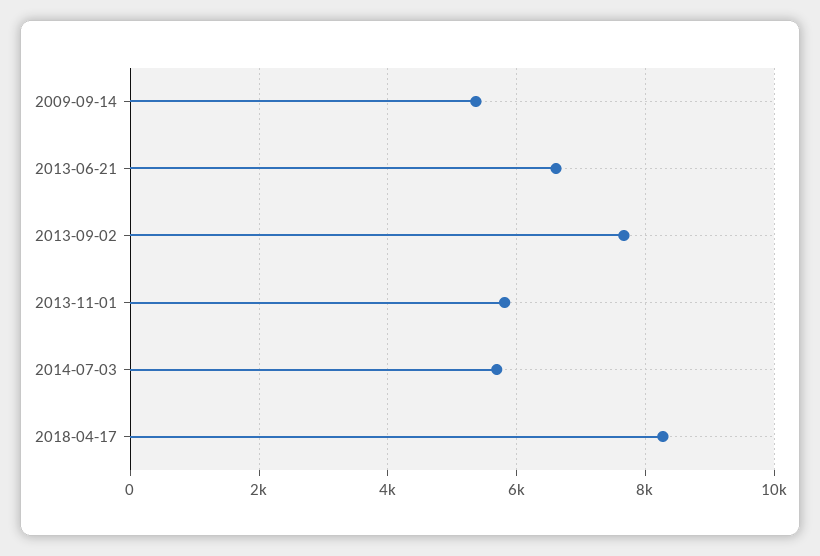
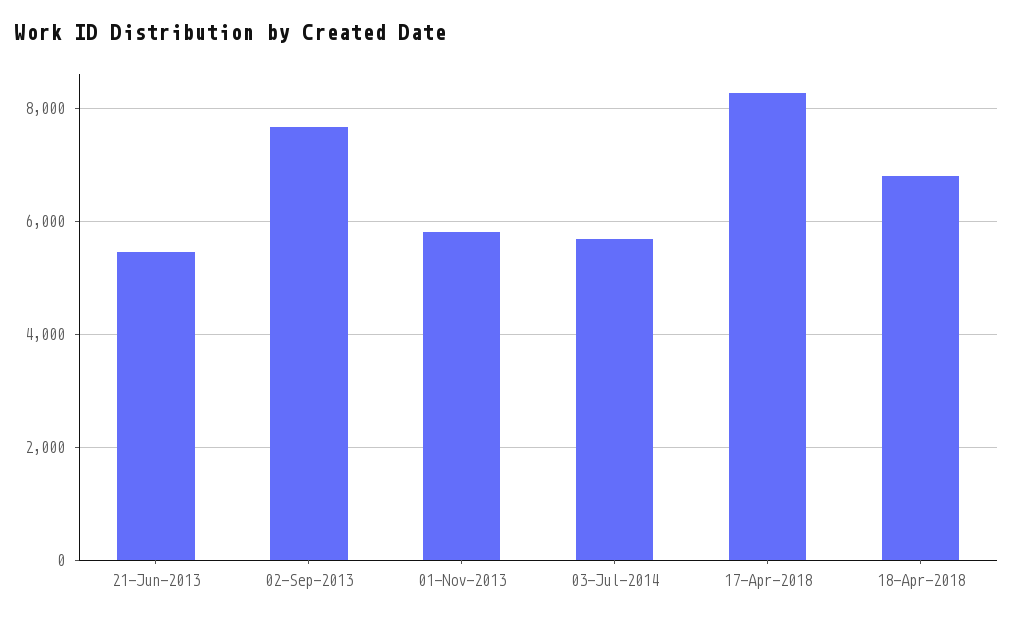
2009-09-14: 5400 -> none
2013-06-21: 6600 -> 5400
18-Apr-2018: none -> 6800

